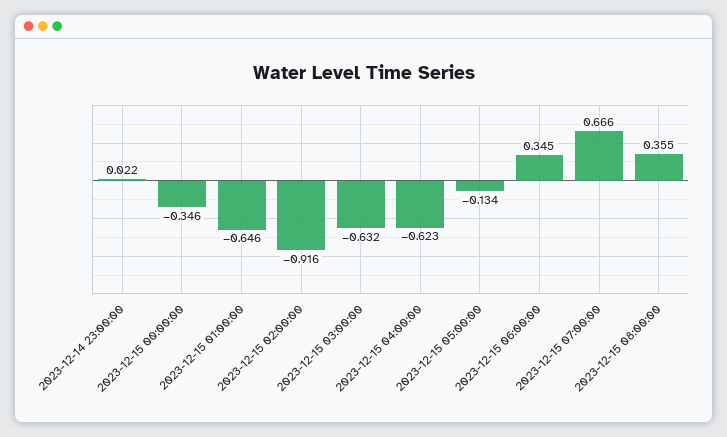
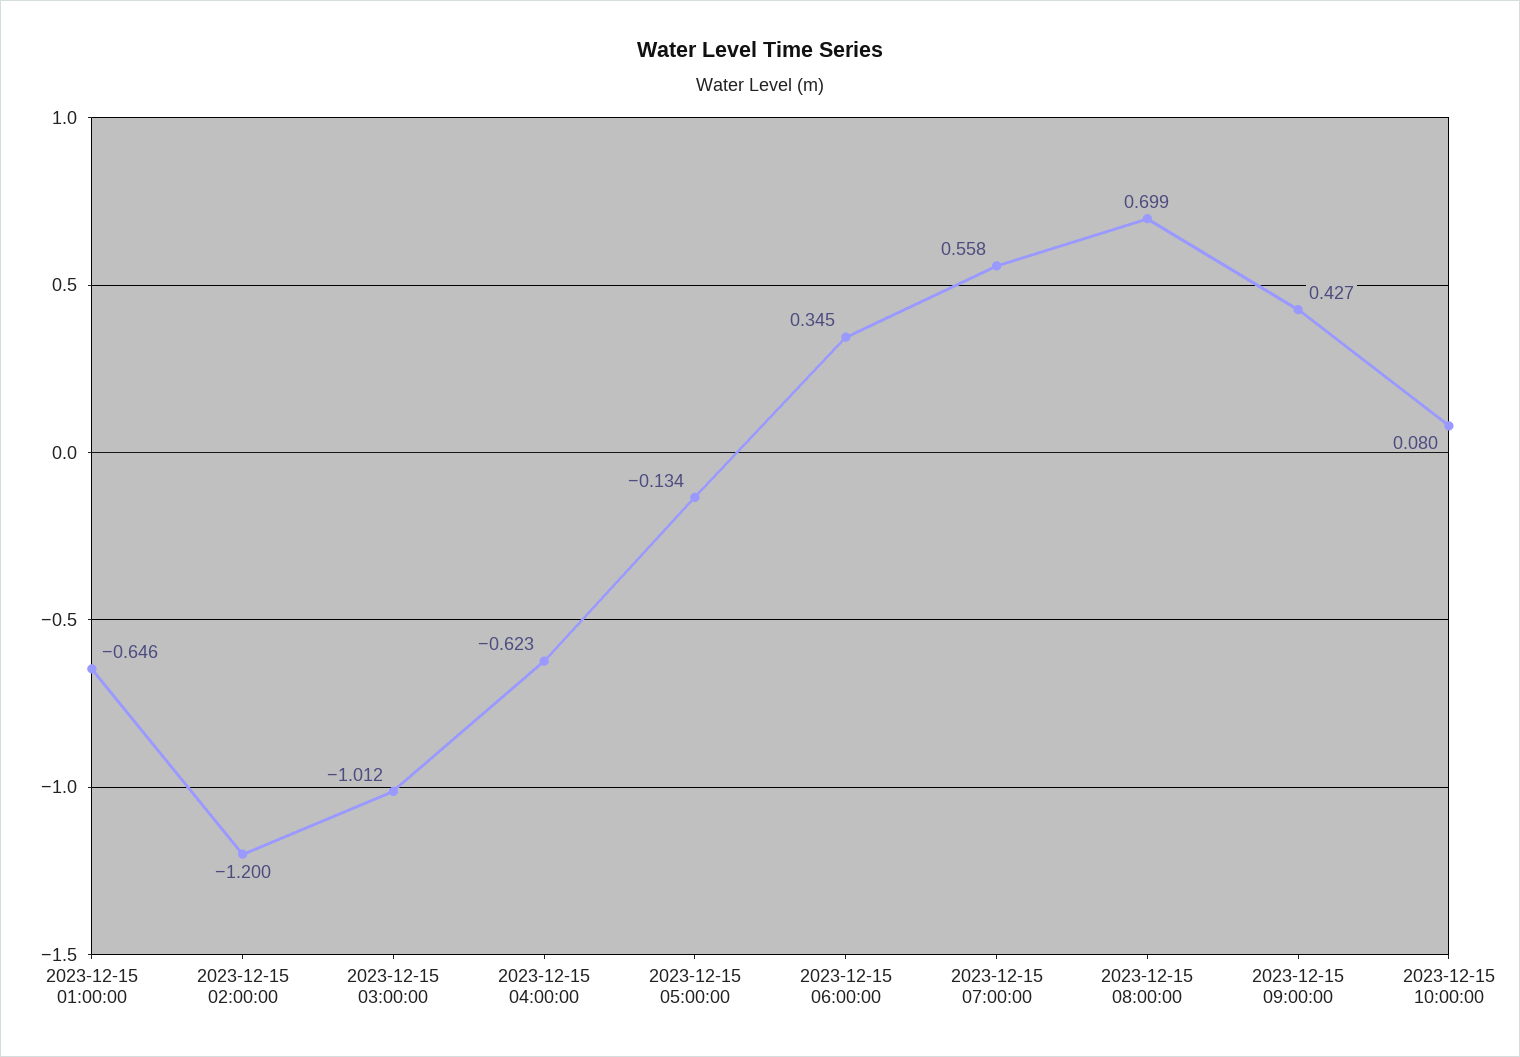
2023-12-14 23:00:00: 0.022 -> none
2023-12-15 00:00:00: -0.346 -> none
2023-12-15 02:00:00: -0.916 -> -1.2
2023-12-15 03:00:00: -0.632 -> -1.012
2023-12-15 07:00:00: 0.666 -> 0.558
2023-12-15 08:00:00: 0.355 -> 0.699
2023-12-15 09:00:00: none -> 0.427
2023-12-15 10:00:00: none -> 0.08

